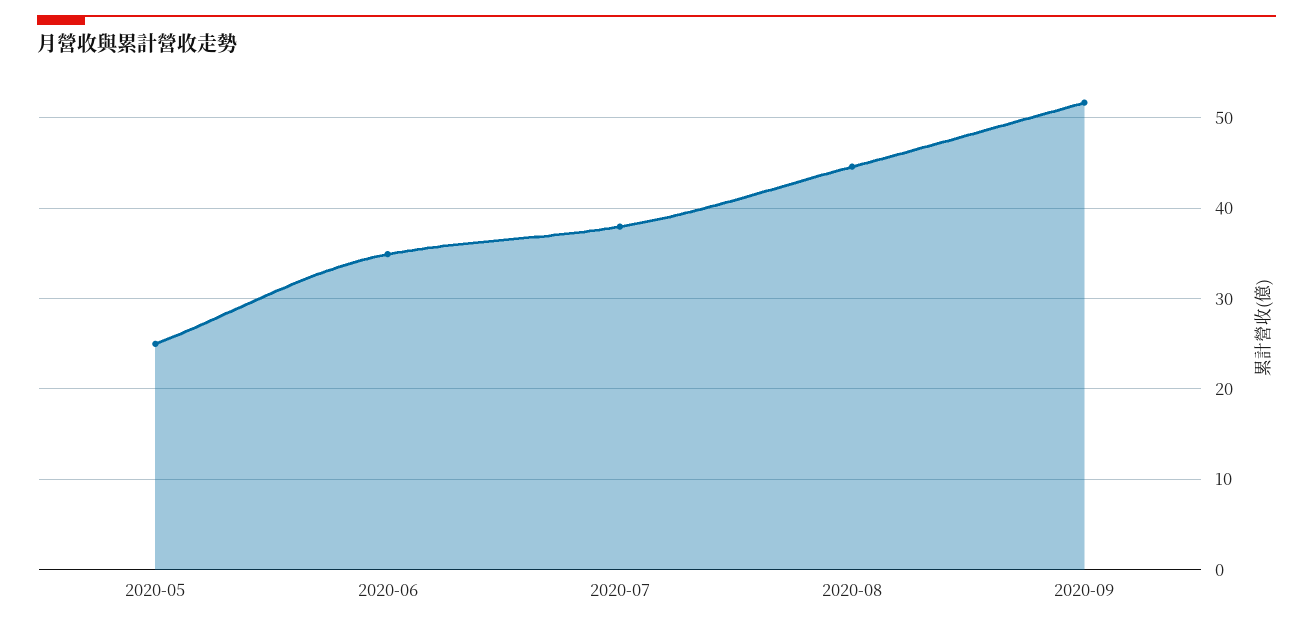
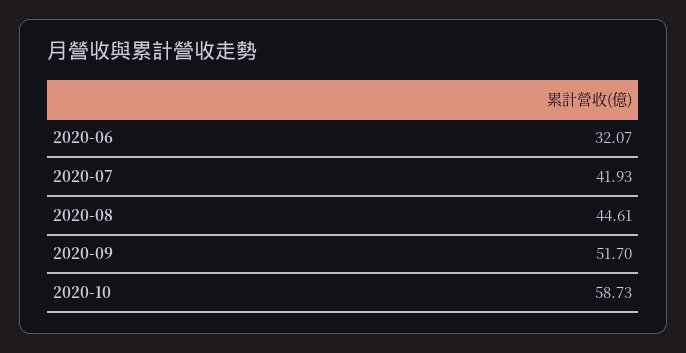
2020-05: 25 -> none
2020-06: 35 -> 32.07
2020-07: 38 -> 41.93
2020-10: none -> 58.73

